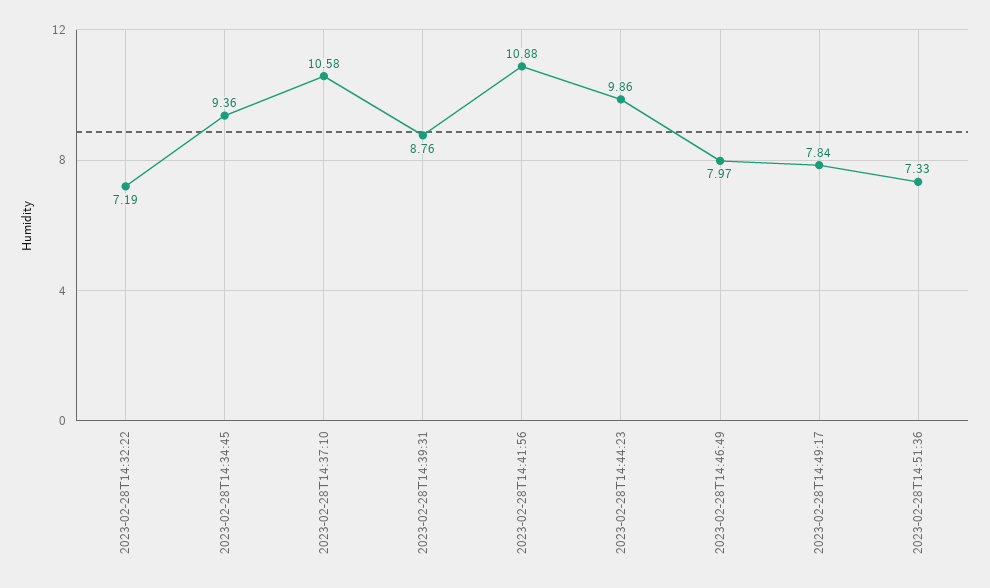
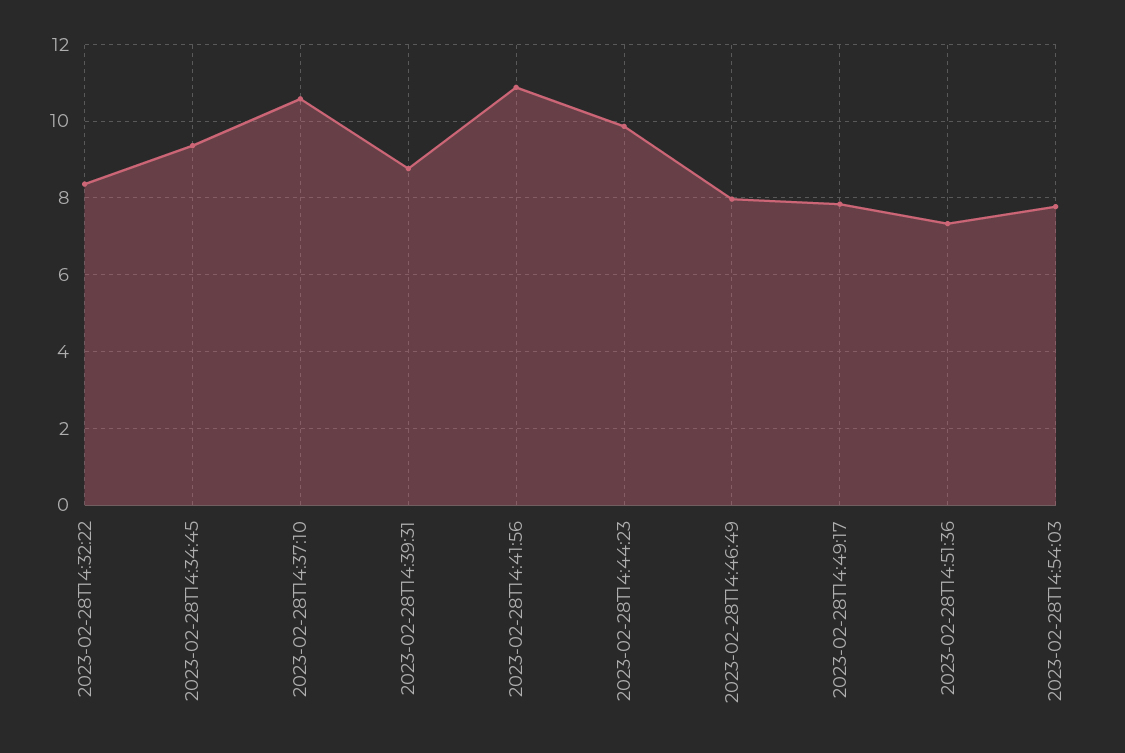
2023-02-28T14:32:22: 7.19 -> 8.4
2023-02-28T14:54:03: none -> 7.8

